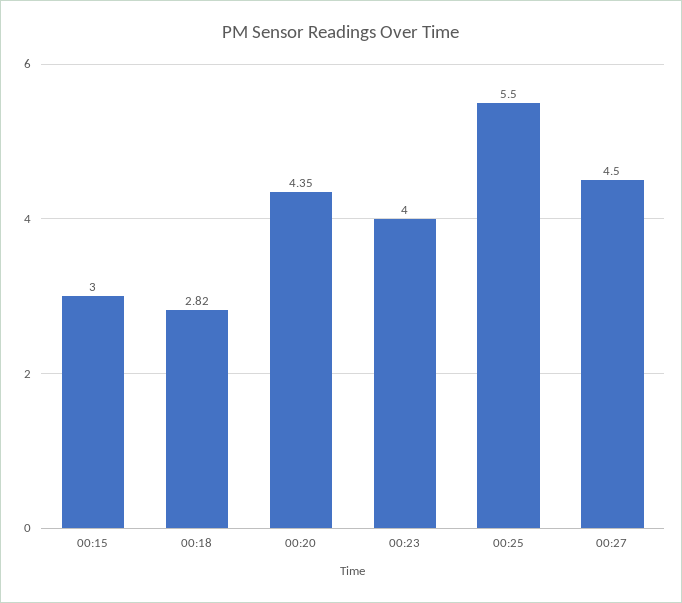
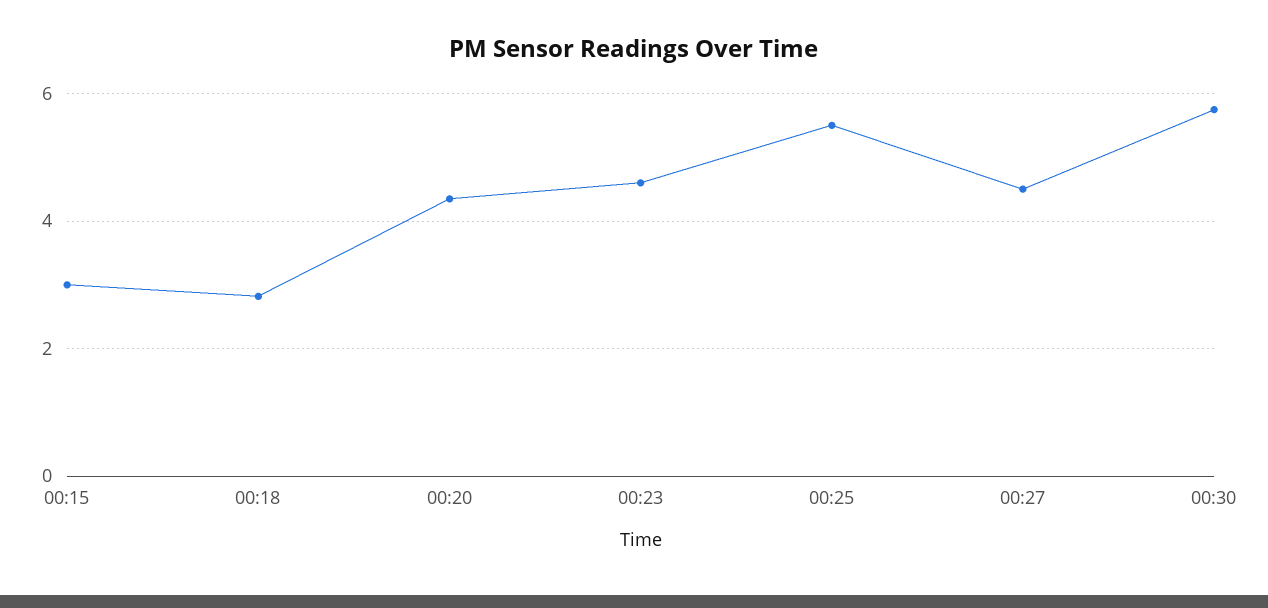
00:23: 4 -> 4.6
00:30: none -> 5.8

